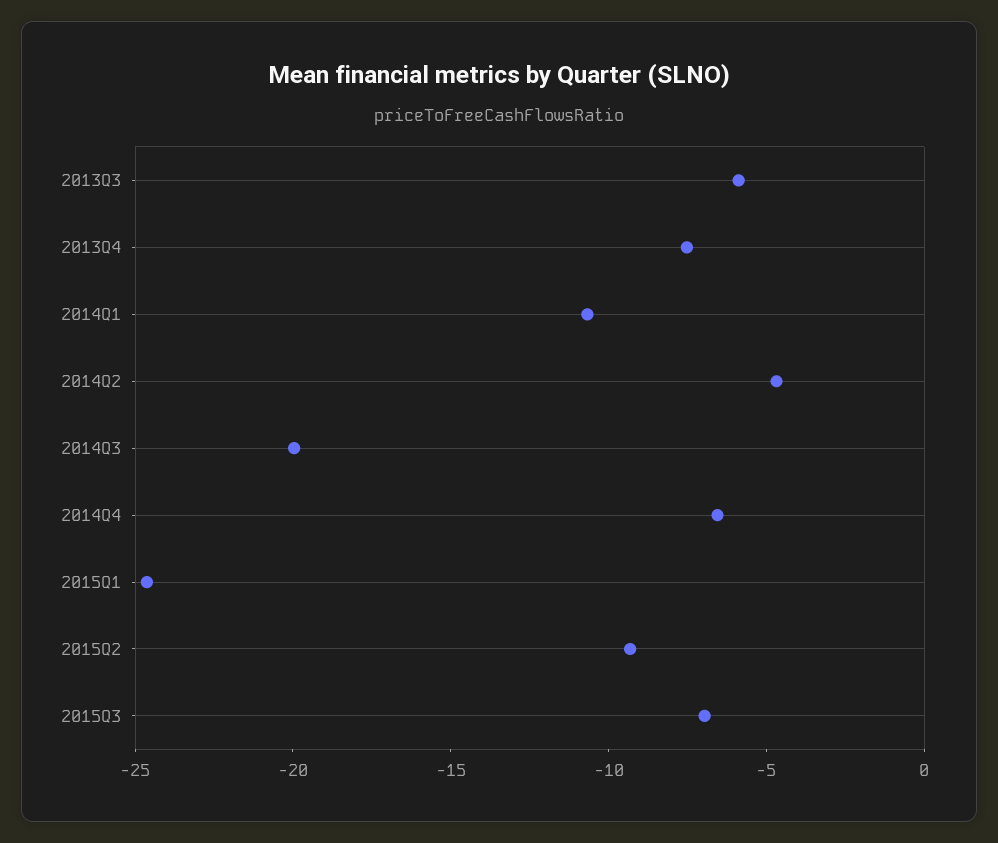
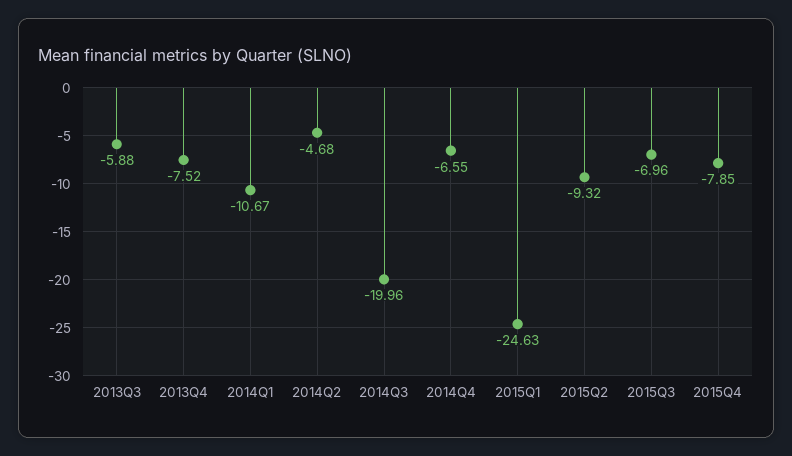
2015Q4: none -> -7.85

